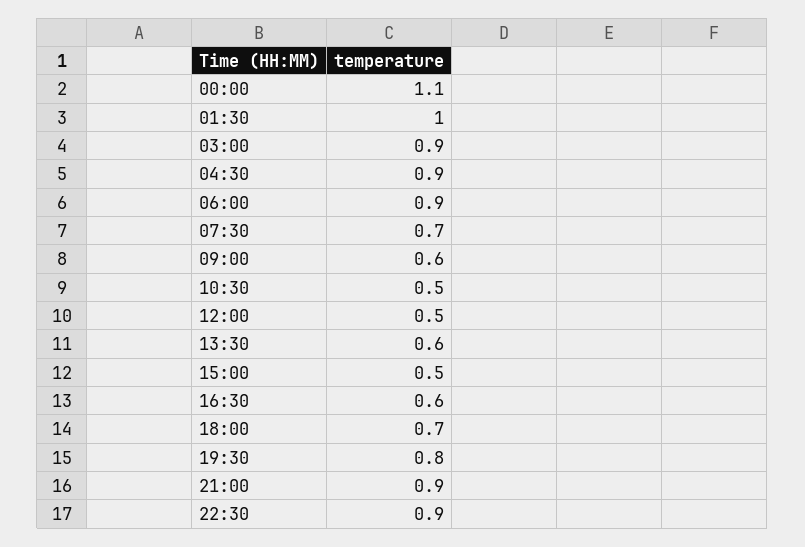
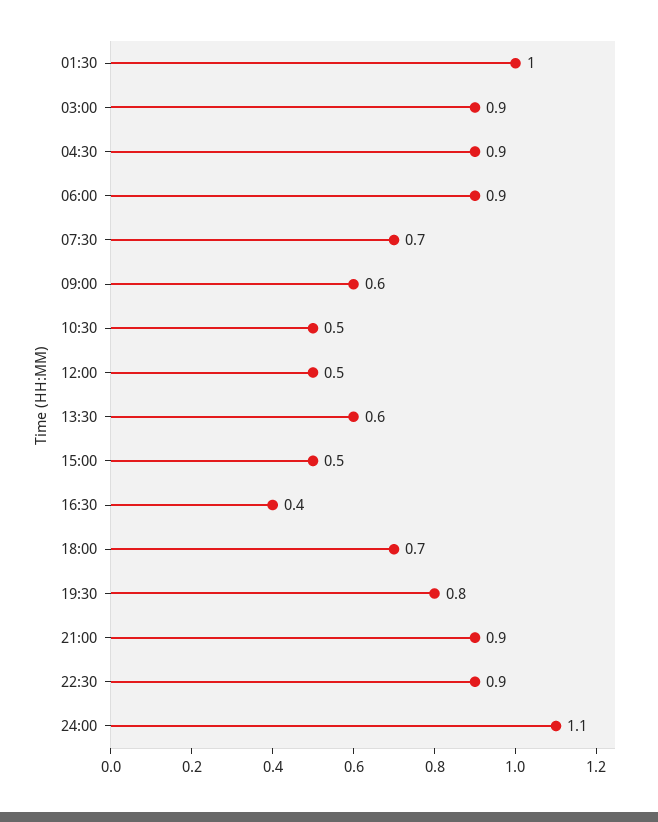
00:00: 1.1 -> none
16:30: 0.6 -> 0.4
24:00: none -> 1.1

